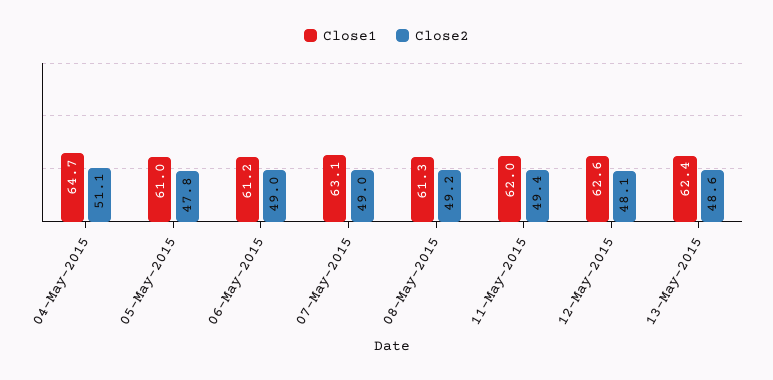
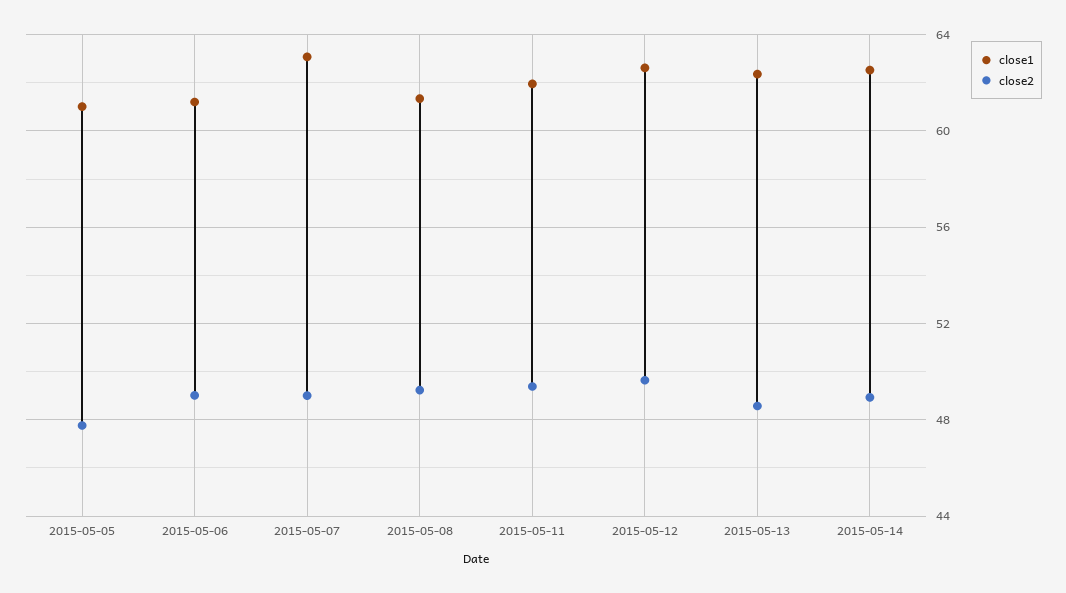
Close1, 04-May-2015: 64.7 -> none
Close2, 04-May-2015: 51.1 -> none
Close2, 12-May-2015: 48.1 -> 49.5
Close1, 2015-05-14: none -> 62.5
Close2, 2015-05-14: none -> 49

